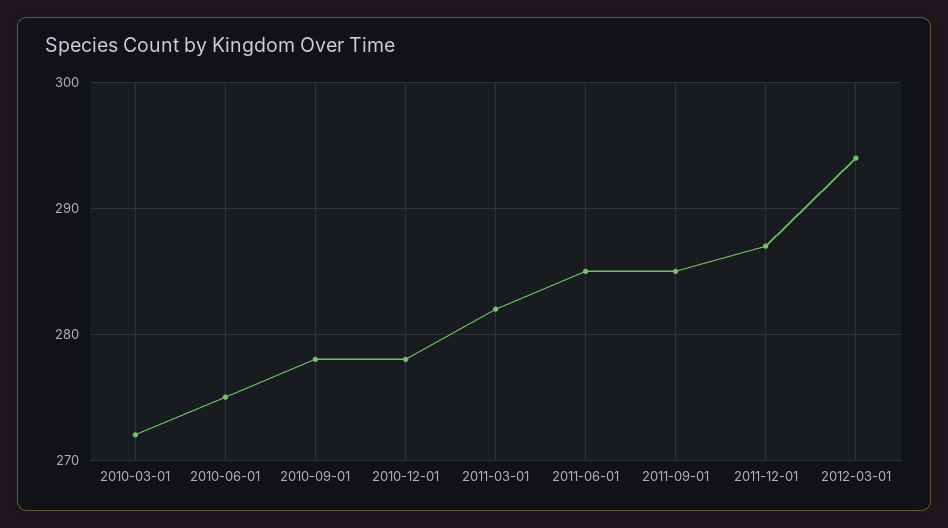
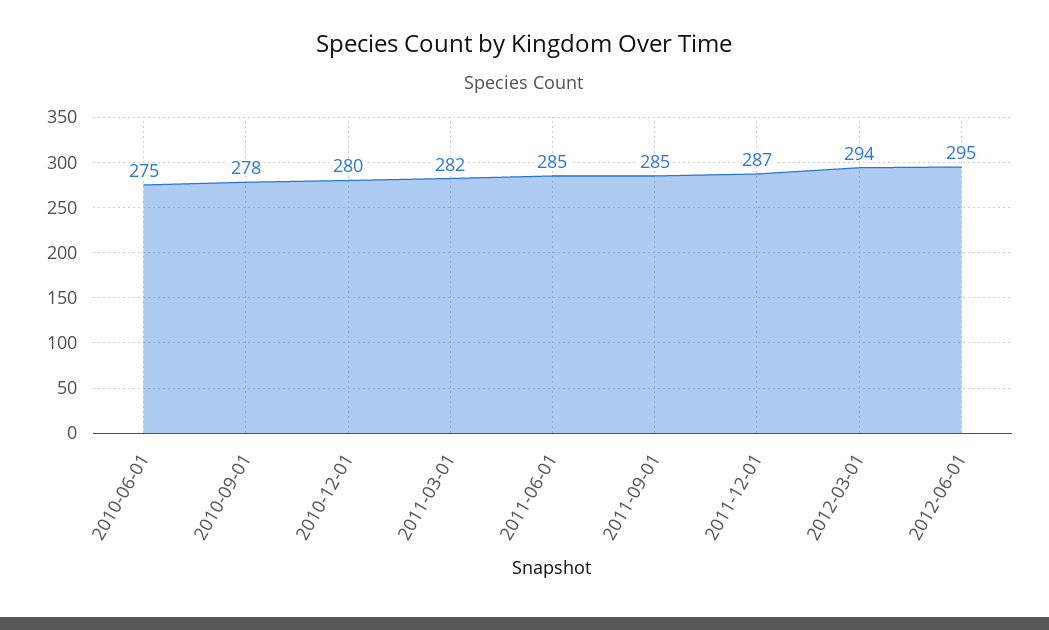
2010-03-01: 272 -> none
2010-12-01: 278 -> 280
2012-06-01: none -> 295

